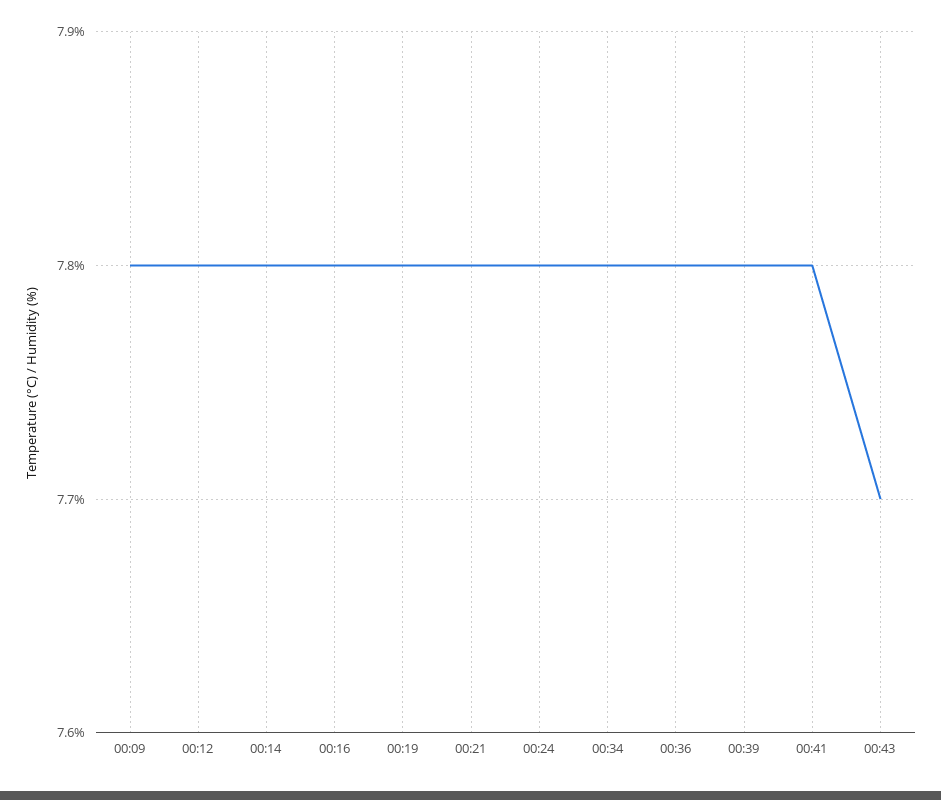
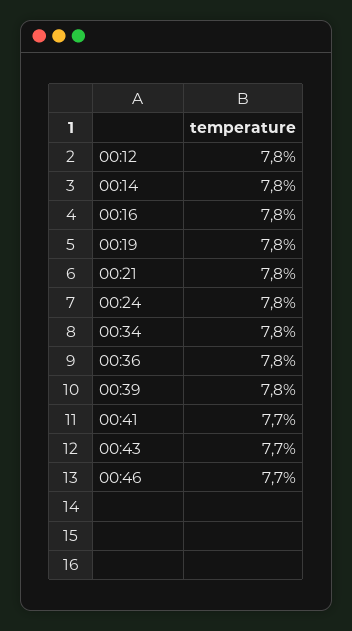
00:09: 7.8 -> none
00:41: 7.8 -> 7.7
00:46: none -> 7.7

